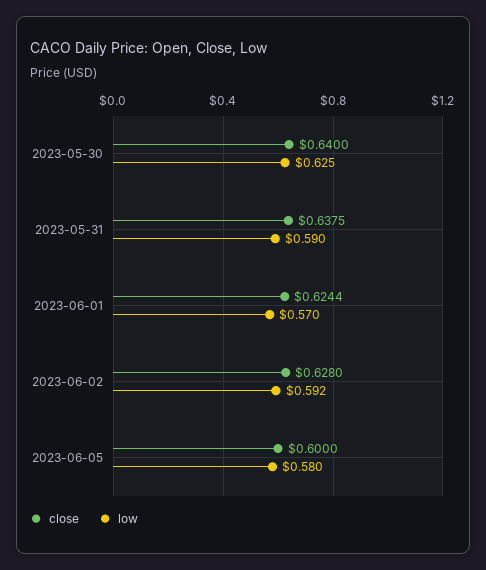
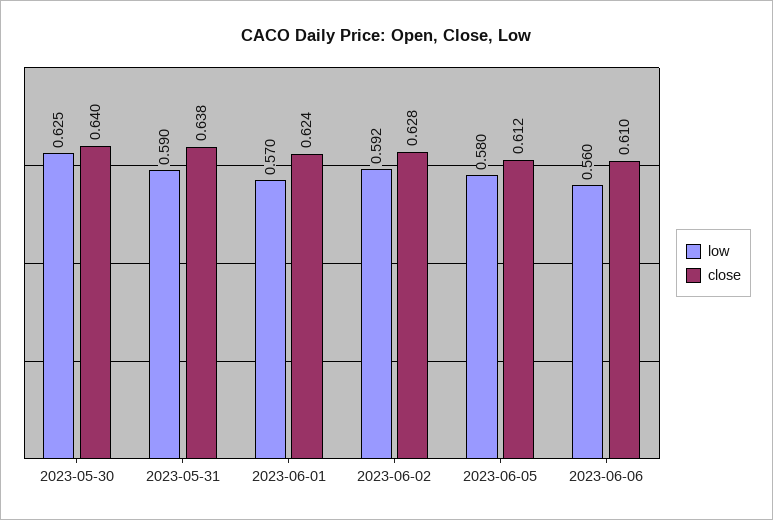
close, 2023-06-05: 0.6 -> 0.612
low, 2023-06-06: none -> 0.56
close, 2023-06-06: none -> 0.61

